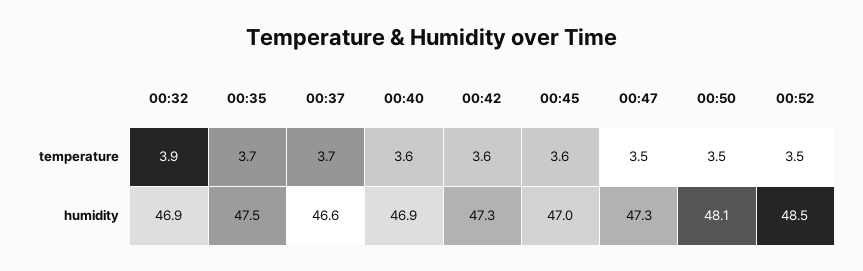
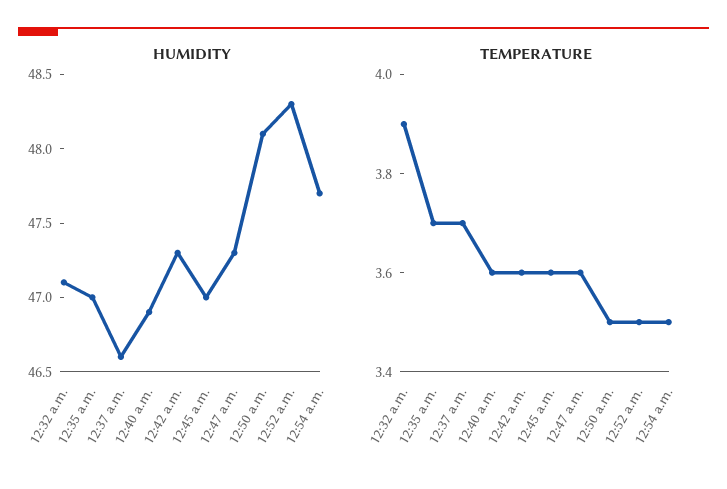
temperature, 00:47: 3.5 -> 3.6
humidity, 00:32: 46.9 -> 47.1
humidity, 00:35: 47.5 -> 47
humidity, 00:52: 48.5 -> 48.3
humidity, 12:54 a.m.: none -> 47.7
temperature, 12:54 a.m.: none -> 3.5

